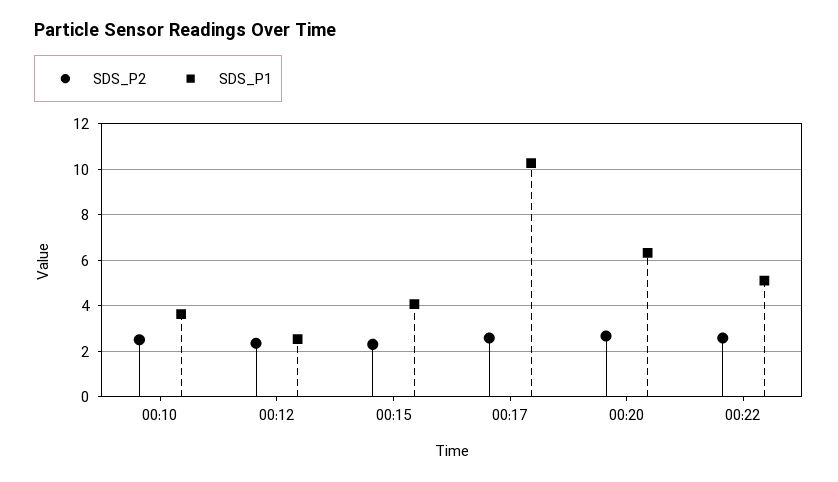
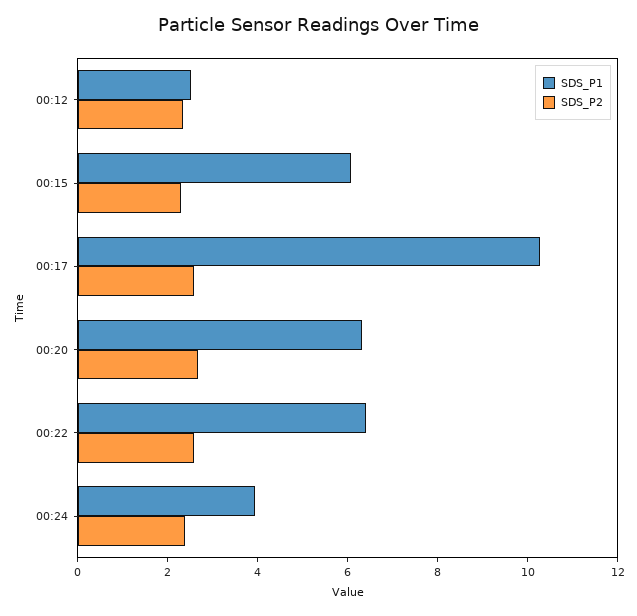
SDS_P2, 00:10: 2.5 -> none
SDS_P1, 00:10: 3.5 -> none
SDS_P1, 00:15: 4 -> 6
SDS_P1, 00:22: 5 -> 6.5
SDS_P1, 00:24: none -> 4
SDS_P2, 00:24: none -> 2.5

